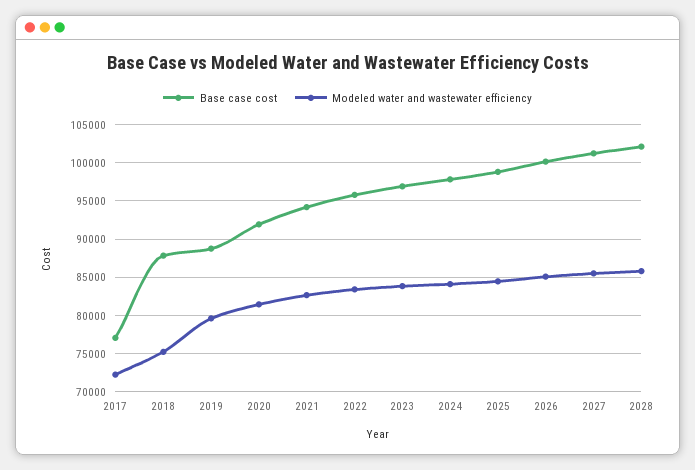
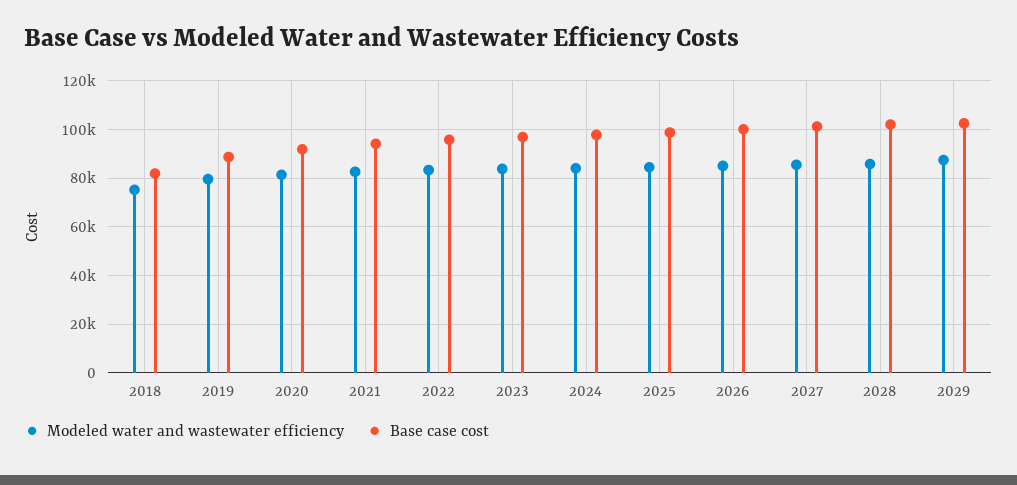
Base case cost, 2017: 77000 -> none
Modeled water and wastewater efficiency, 2017: 72000 -> none
Base case cost, 2018: 88000 -> 82500
Modeled water and wastewater efficiency, 2029: none -> 87500
Base case cost, 2029: none -> 102500

